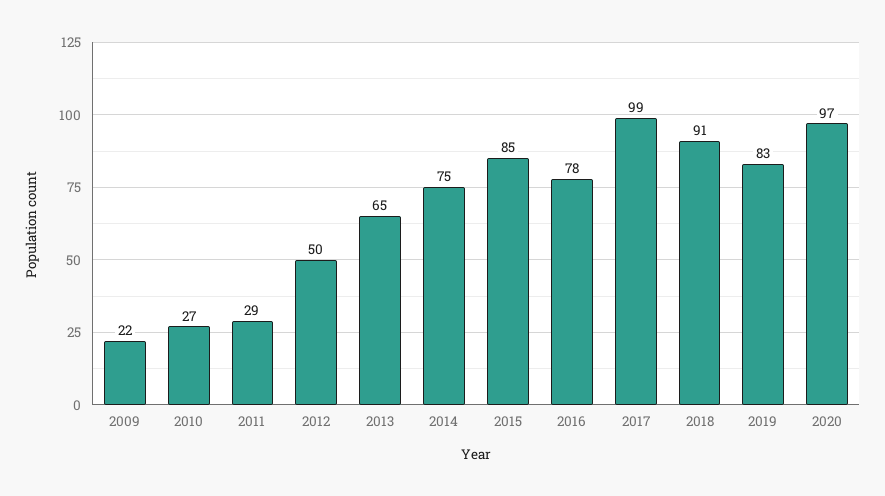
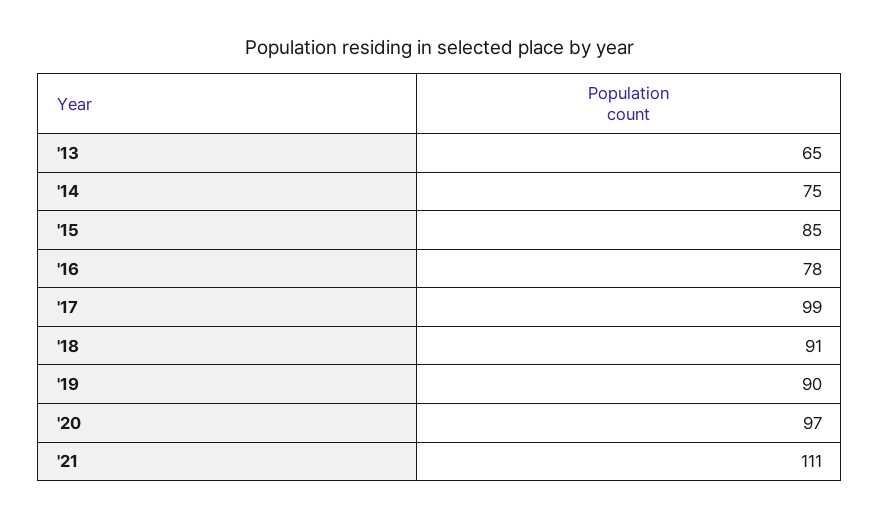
2009: 22 -> none
2010: 27 -> none
2011: 29 -> none
2012: 50 -> none
2019: 83 -> 90
'21: none -> 111

